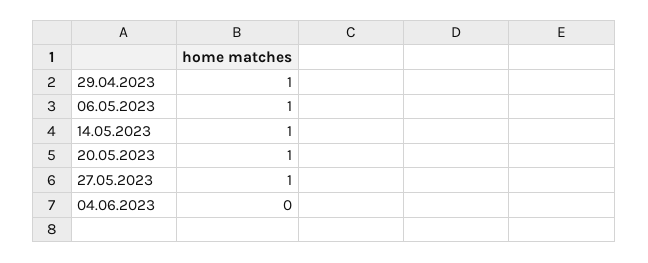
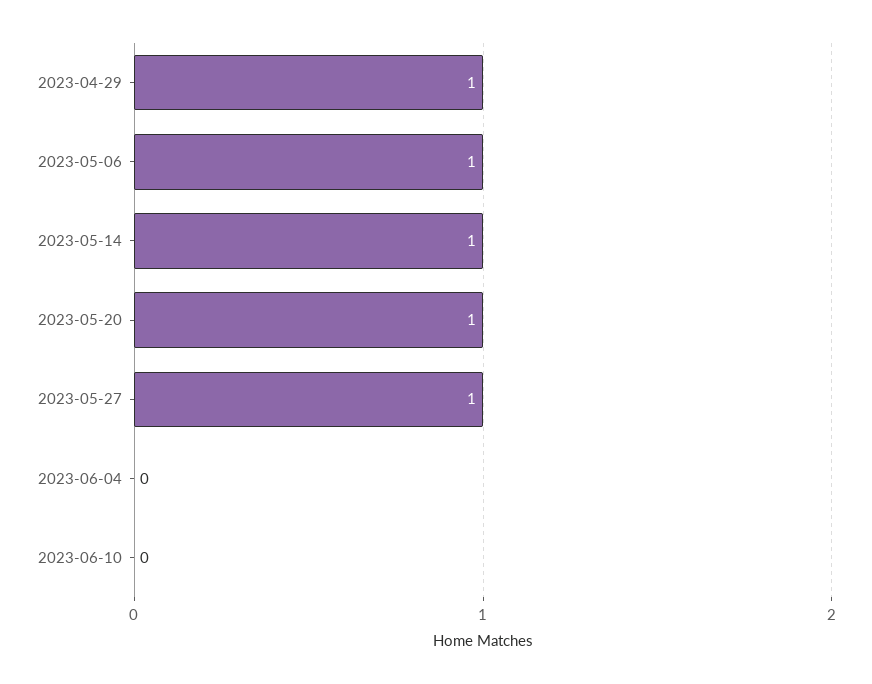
2023-06-10: none -> 0

